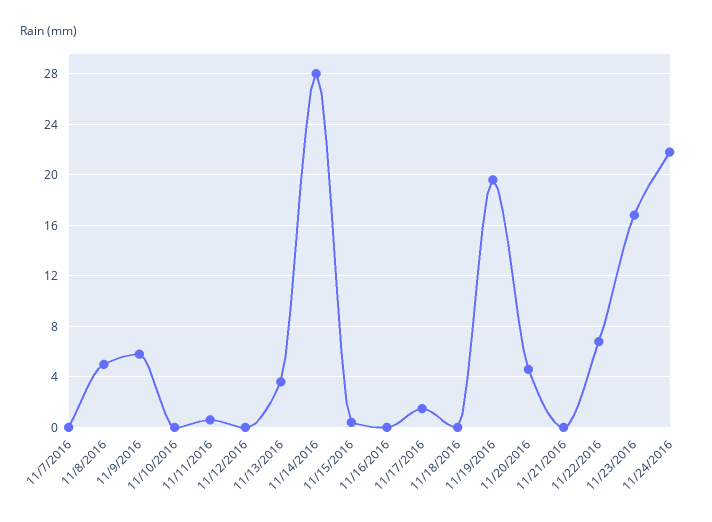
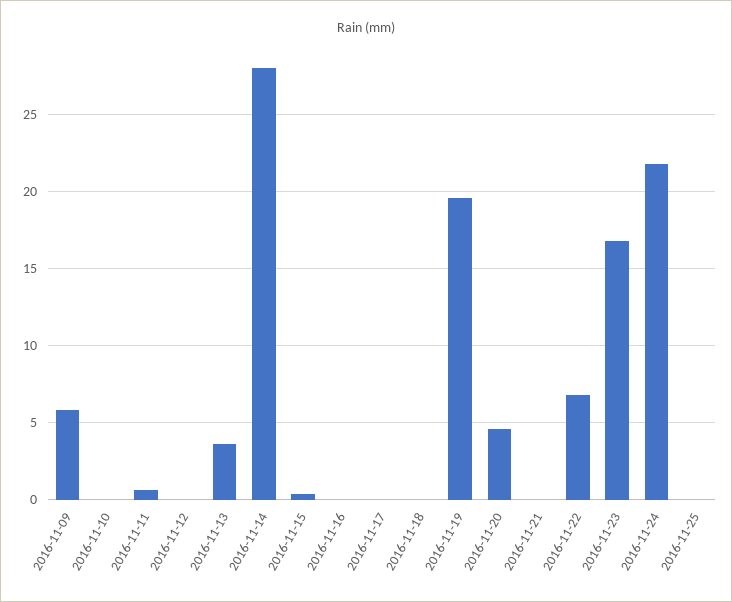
11/7/2016: 0 -> none
11/8/2016: 5 -> none
11/17/2016: 1.5 -> 0
2016-11-25: none -> 0

